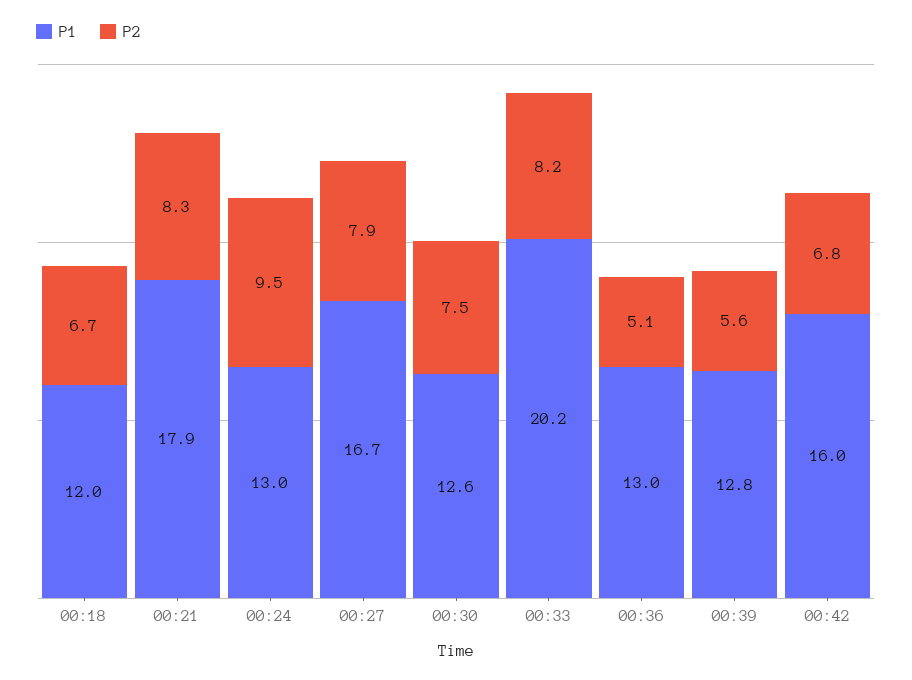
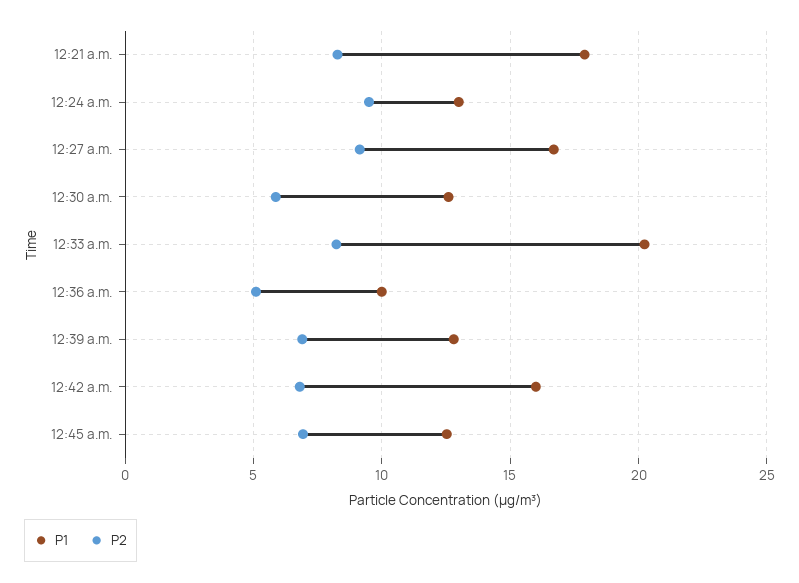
P1, 00:18: 12 -> none
P2, 00:18: 6.7 -> none
P2, 00:27: 7.9 -> 9
P2, 00:30: 7.5 -> 6
P1, 00:36: 13 -> 10
P2, 00:39: 5.6 -> 7
P1, 12:45 a.m.: none -> 12.5
P2, 12:45 a.m.: none -> 7

